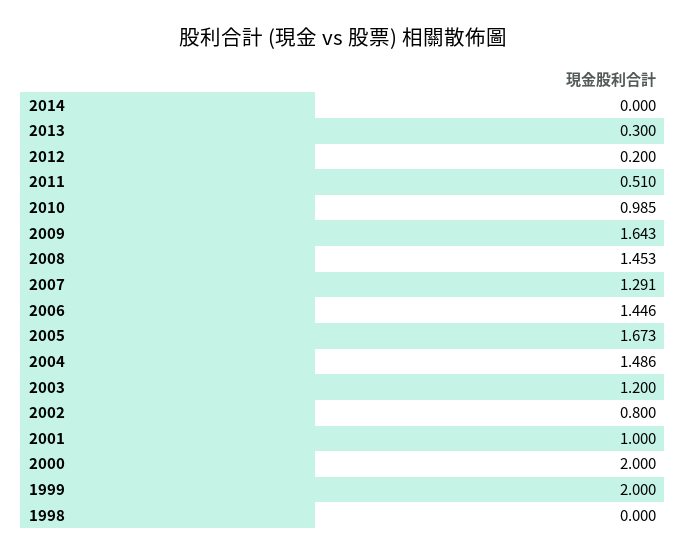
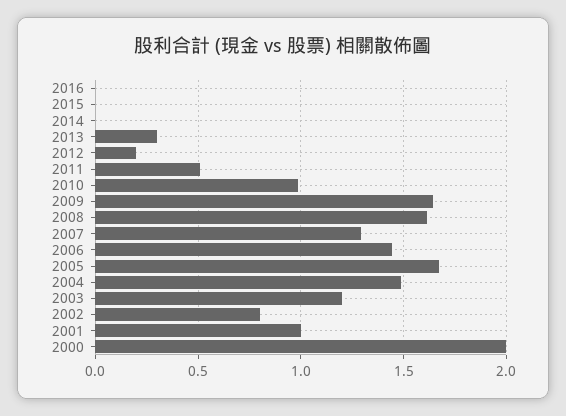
2008: 1.453 -> 1.6
1999: 2 -> none
1998: 0 -> none
2016: none -> 0
2015: none -> 0

